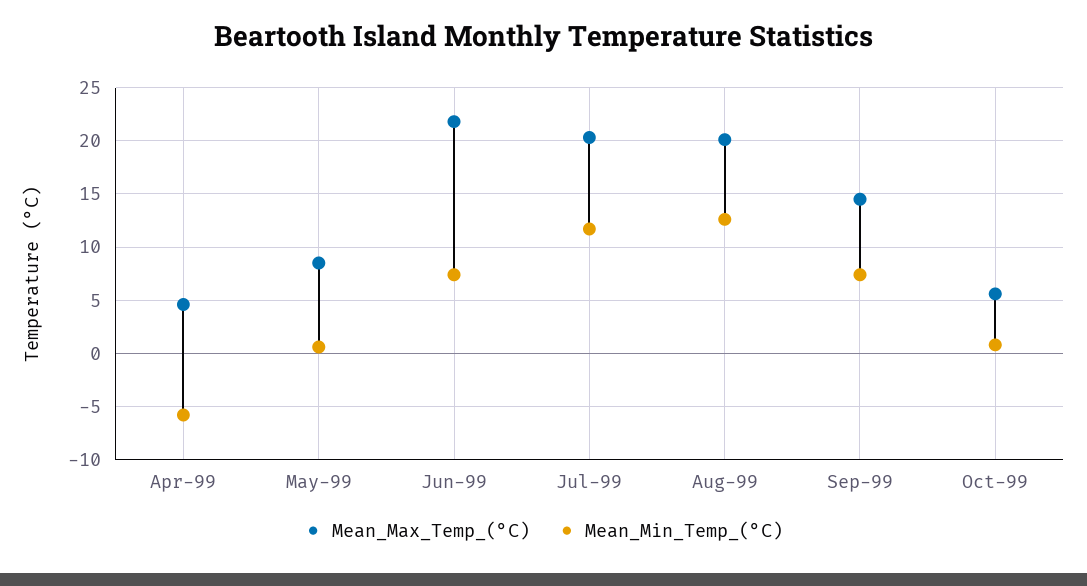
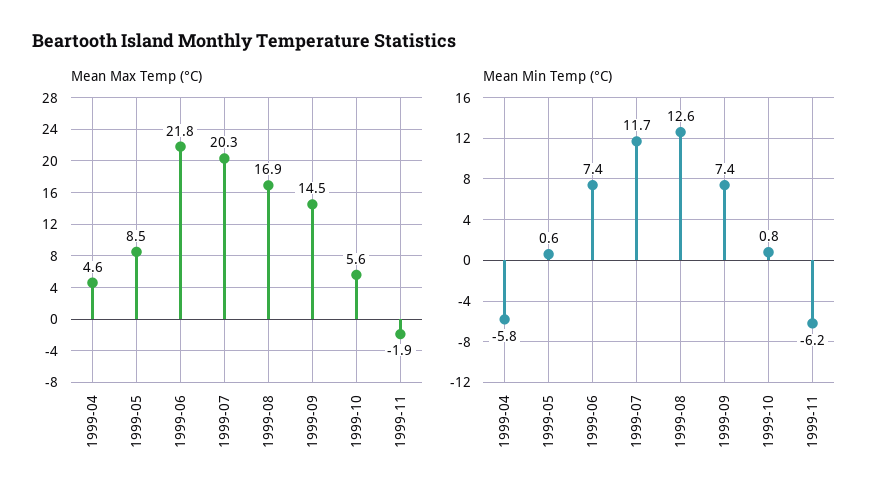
Mean_Max_Temp_(°C), Aug-99: 20 -> 16.9
Mean_Max_Temp_(°C), 1999-11: none -> -1.9
Mean_Min_Temp_(°C), 1999-11: none -> -6.2

